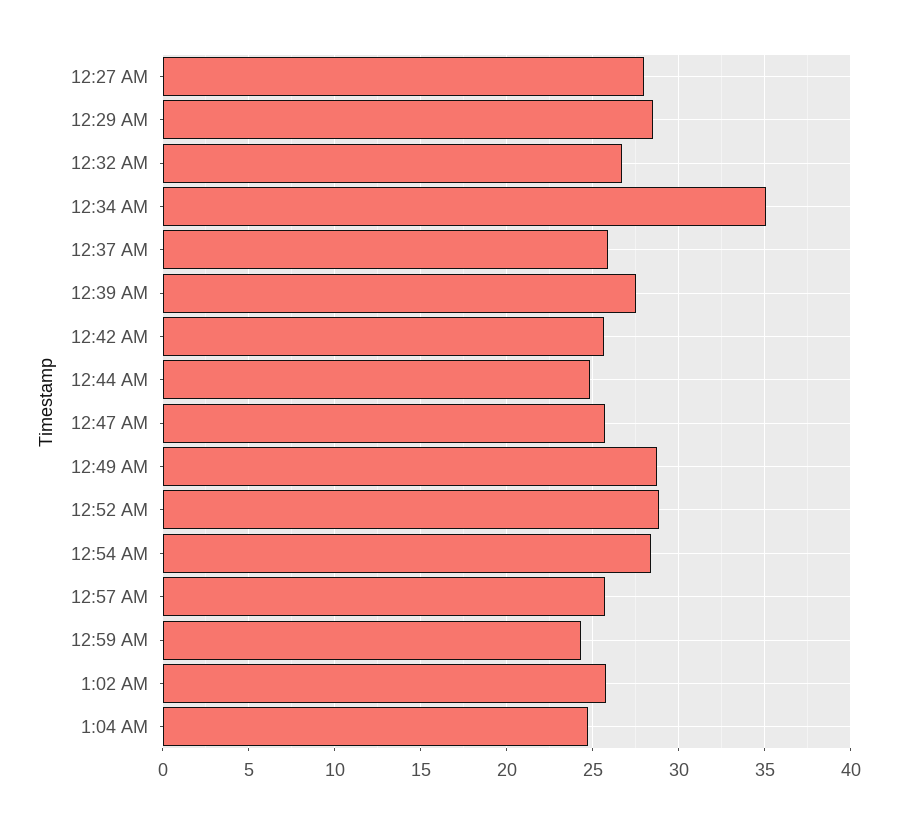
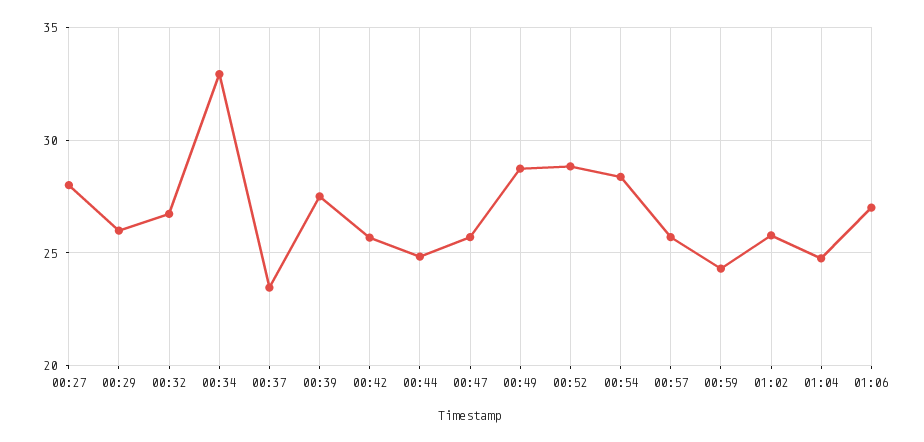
12:29 AM: 28.5 -> 26
12:34 AM: 35 -> 33
12:37 AM: 26 -> 23.5
01:06: none -> 27

